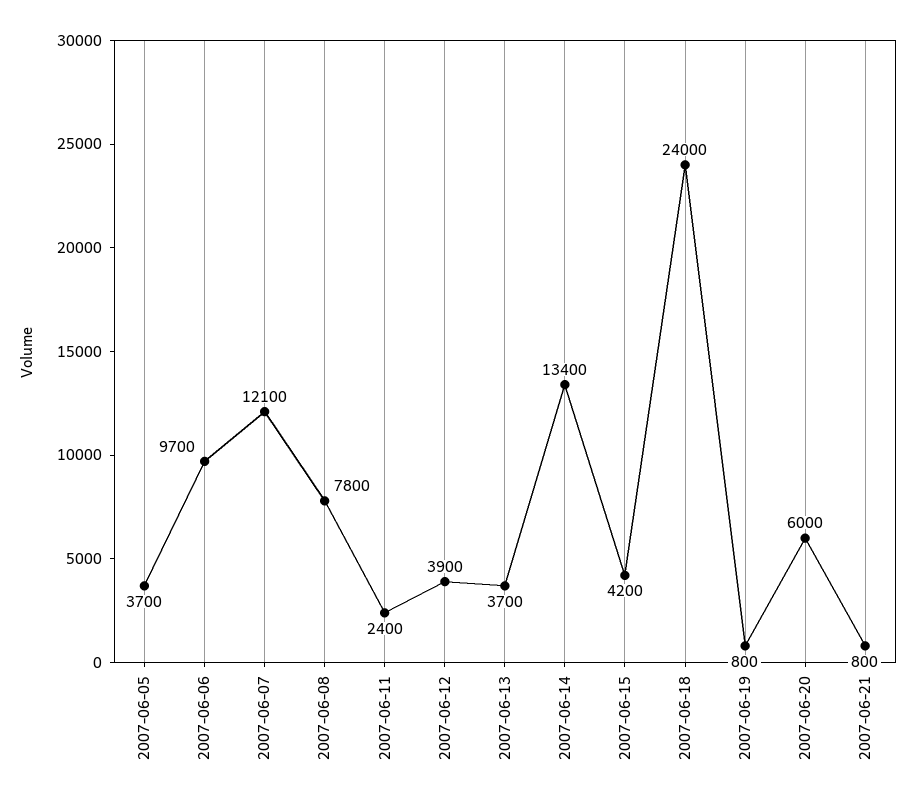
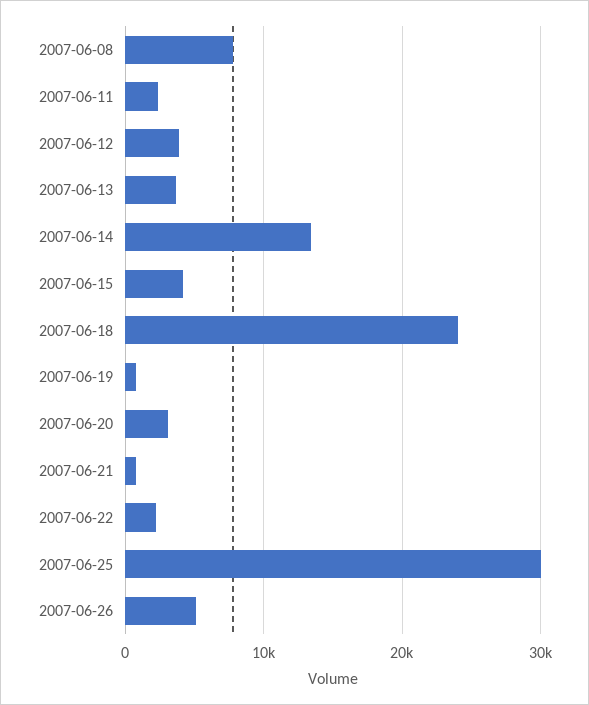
2007-06-05: 3700 -> none
2007-06-06: 9700 -> none
2007-06-07: 12100 -> none
2007-06-20: 6000 -> 3000
2007-06-22: none -> 2000
2007-06-25: none -> 30000
2007-06-26: none -> 5000

